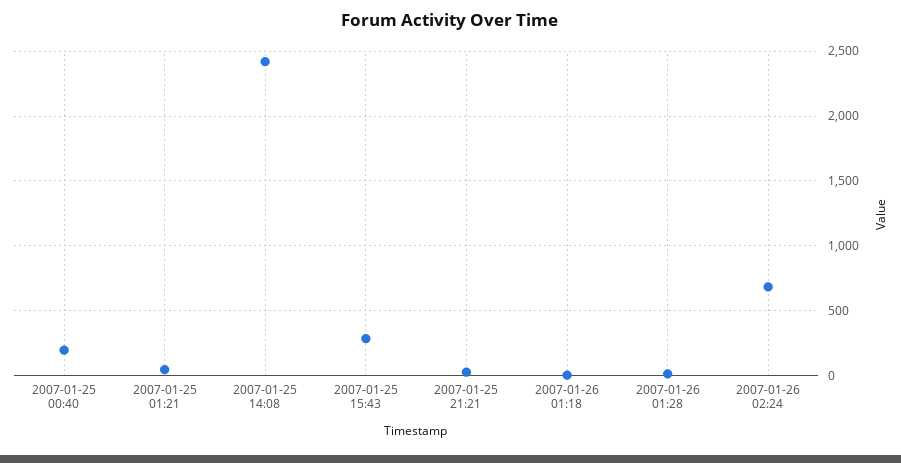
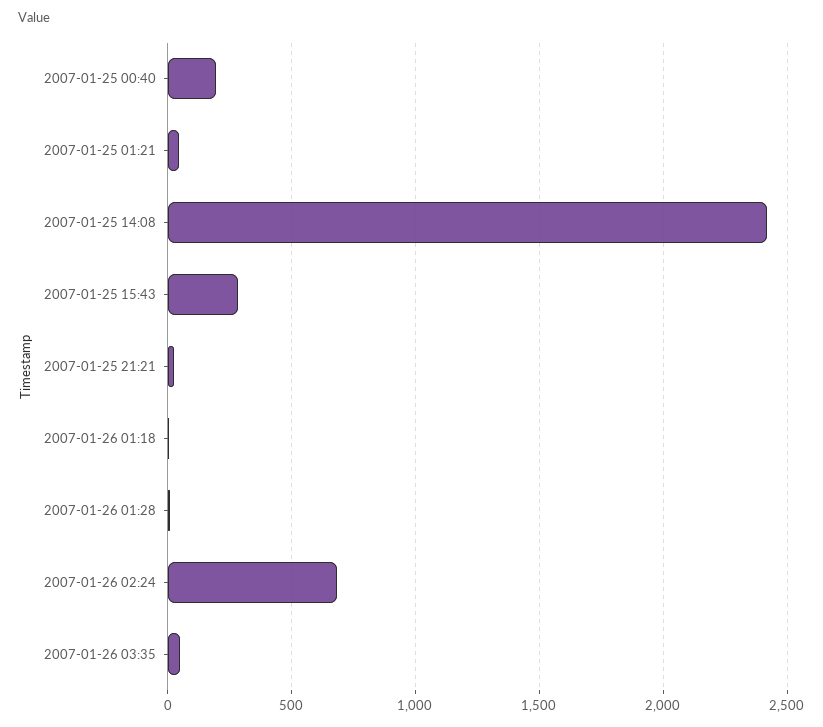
2007-01-26 03:35: none -> 50

